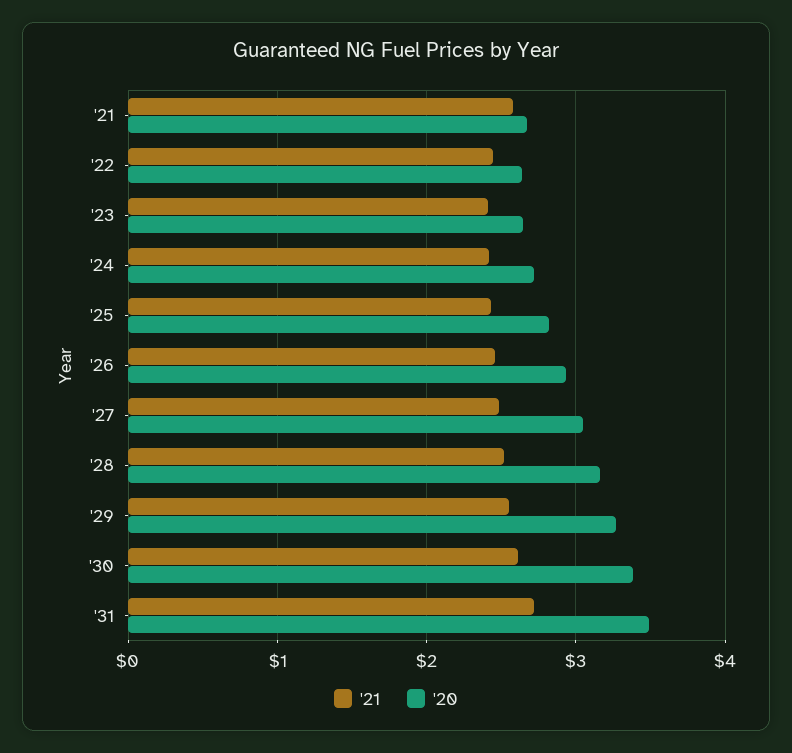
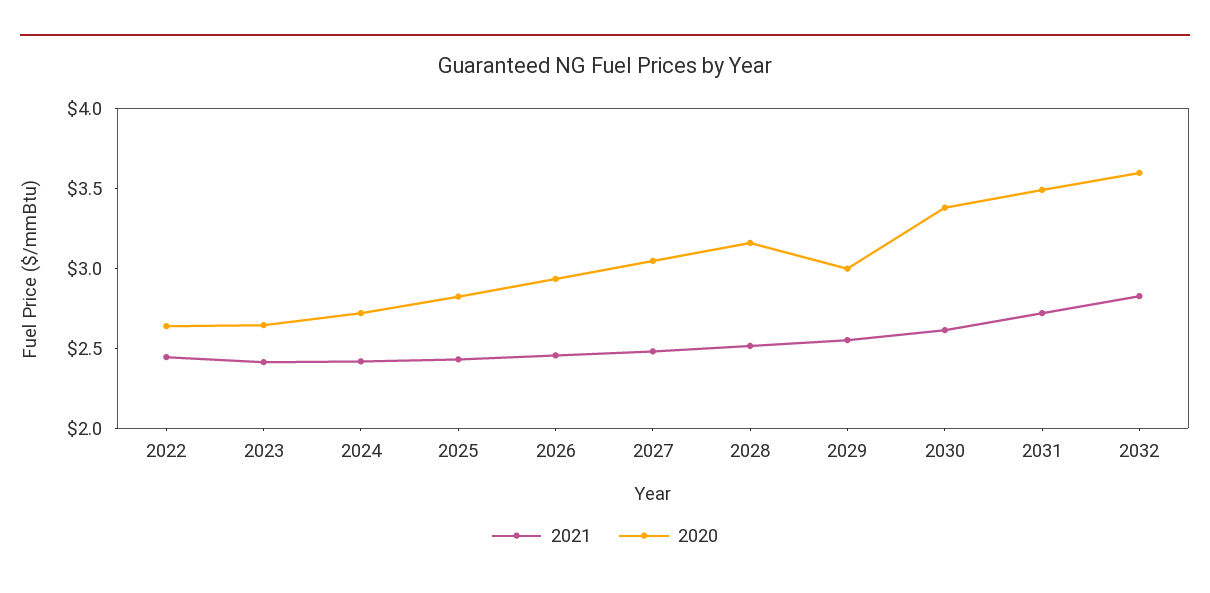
'21, '21: 2.6 -> none
'20, '21: 2.7 -> none
'20, '29: 3.3 -> 3
'21, 2032: none -> 2.8
'20, 2032: none -> 3.6

